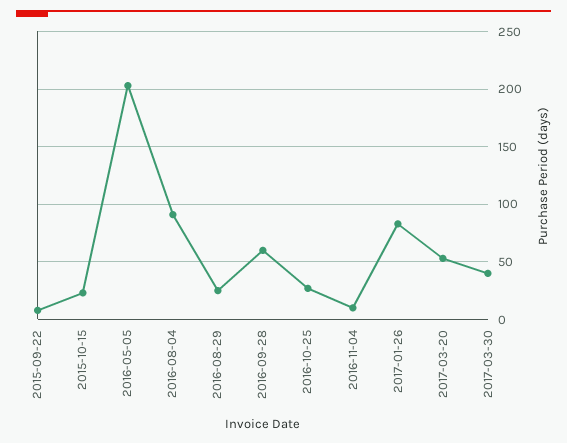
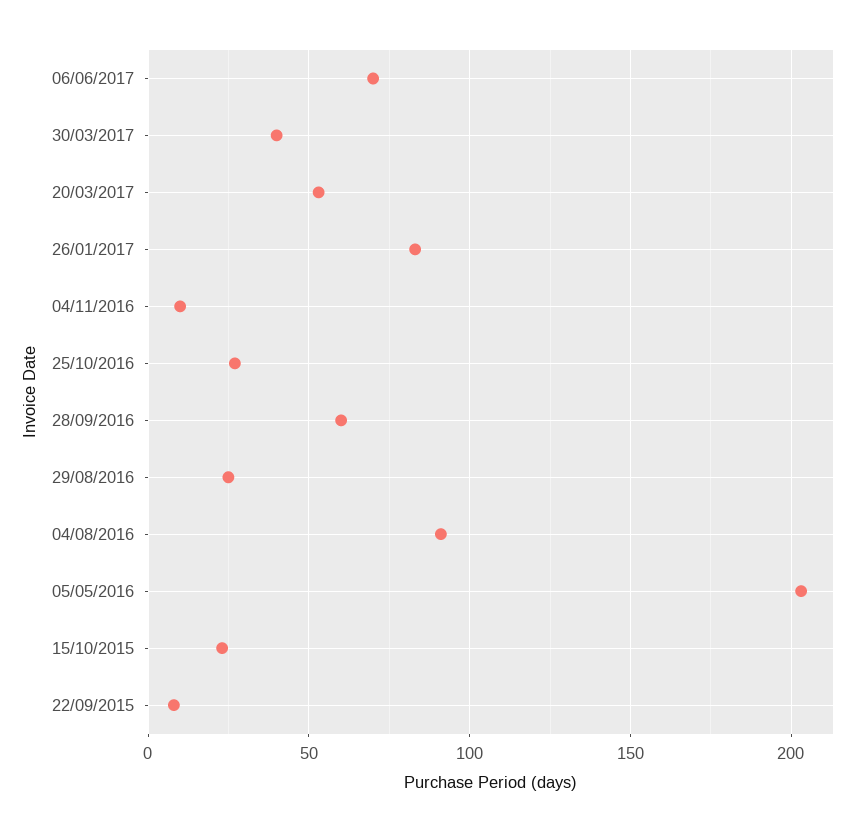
06/06/2017: none -> 70

